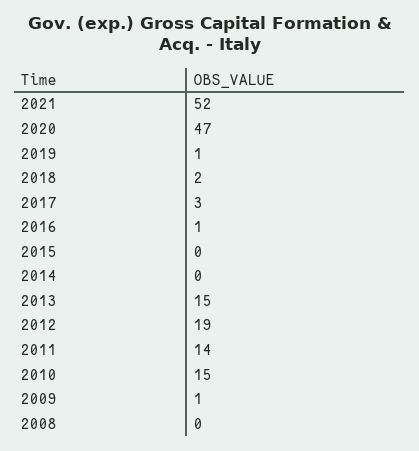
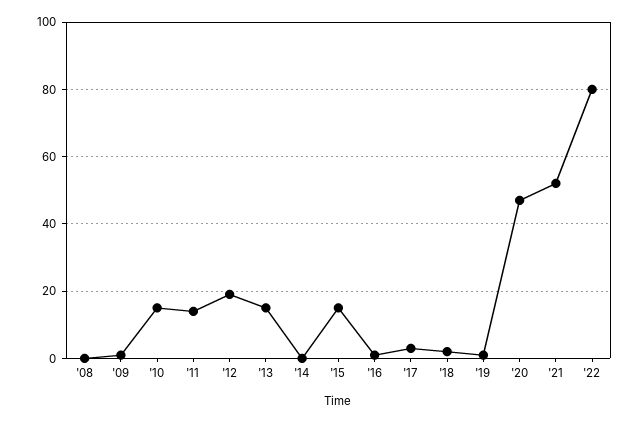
2015: 0 -> 15
'22: none -> 80

